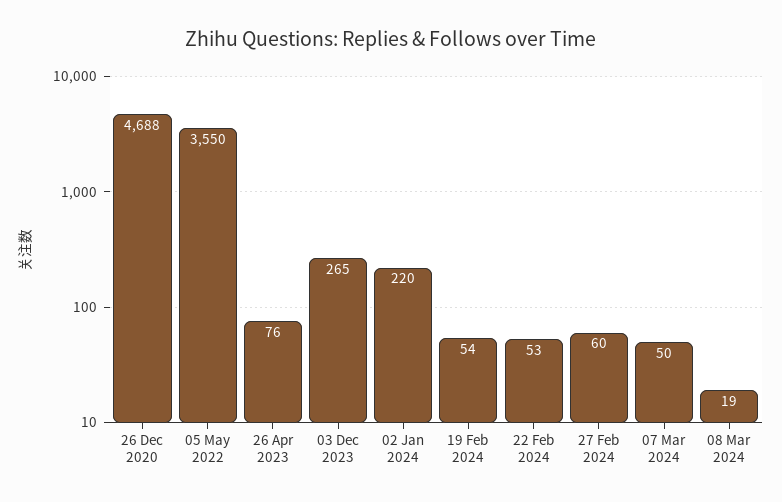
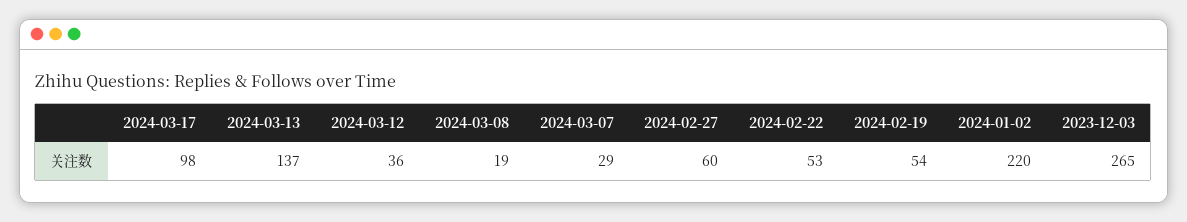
26 Dec 2020: 4688 -> none
05 May 2022: 3550 -> none
26 Apr 2023: 76 -> none
07 Mar 2024: 50 -> 29
2024-03-17: none -> 98
2024-03-13: none -> 137
2024-03-12: none -> 36

